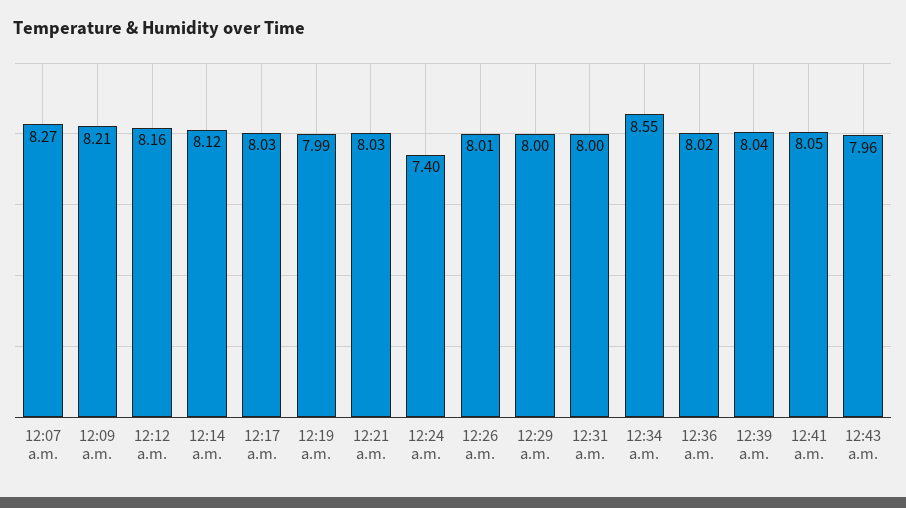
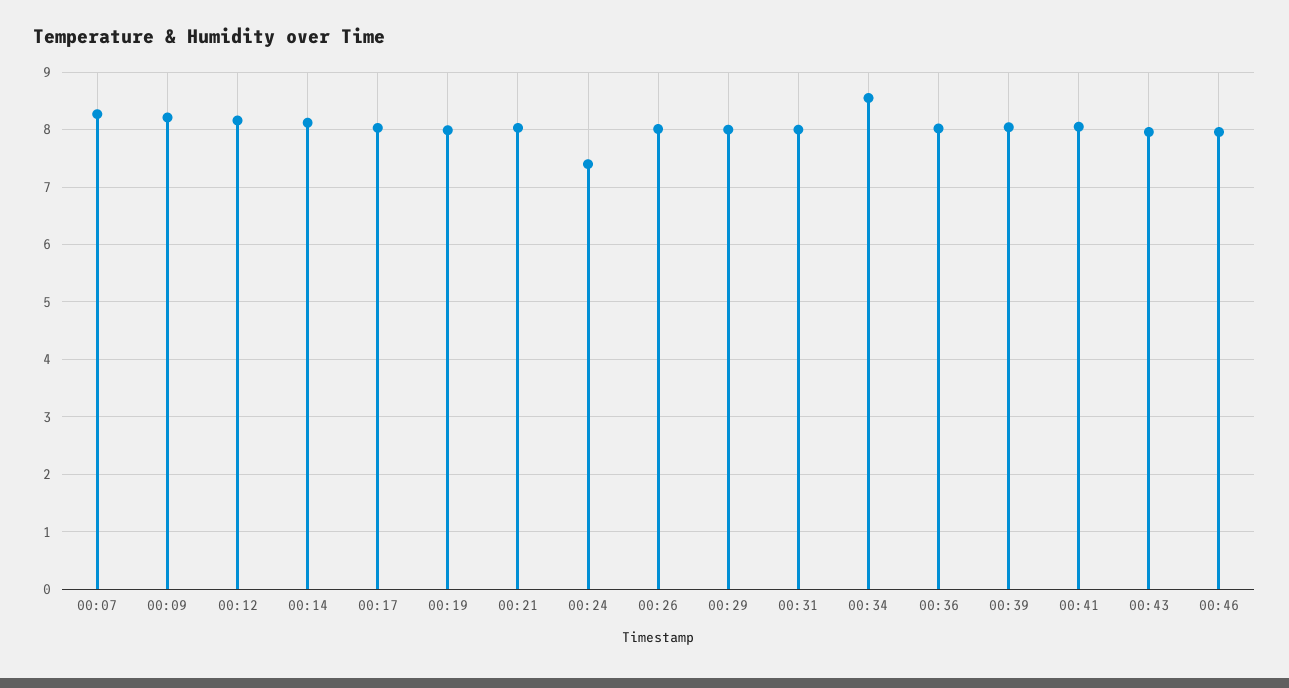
00:46: none -> 8

